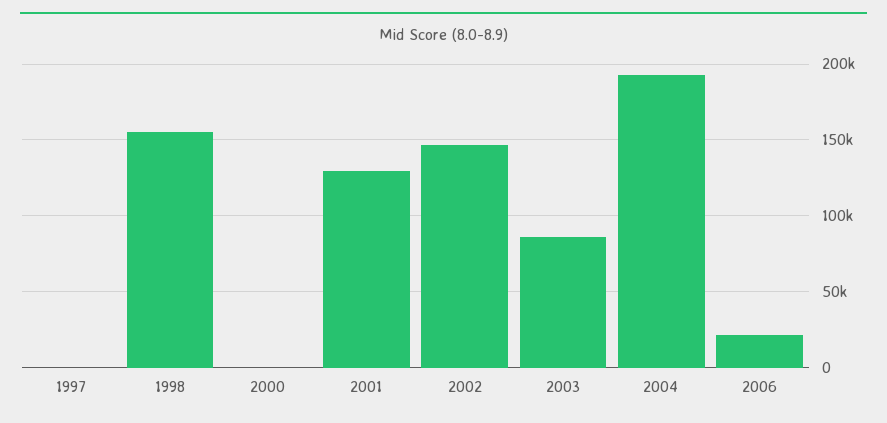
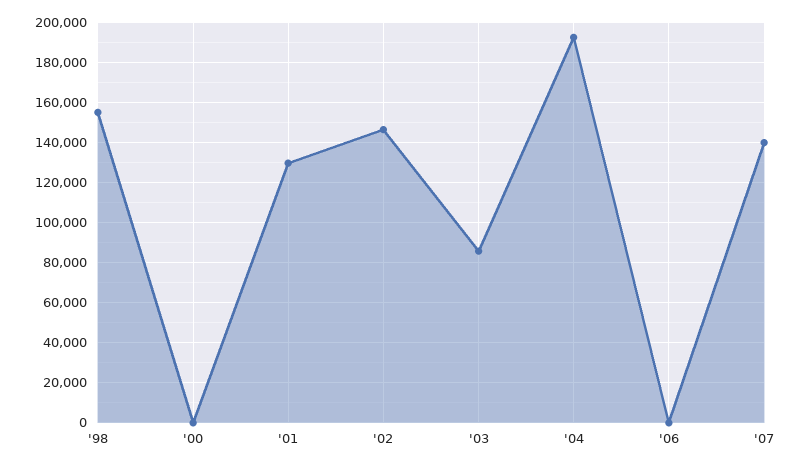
1997: 0 -> none
2006: 20000 -> 0
'07: none -> 140000

